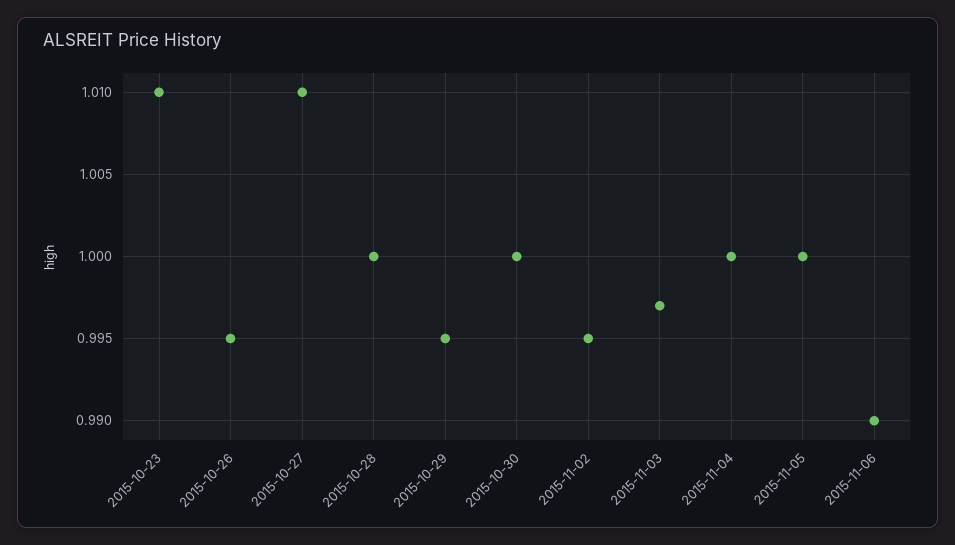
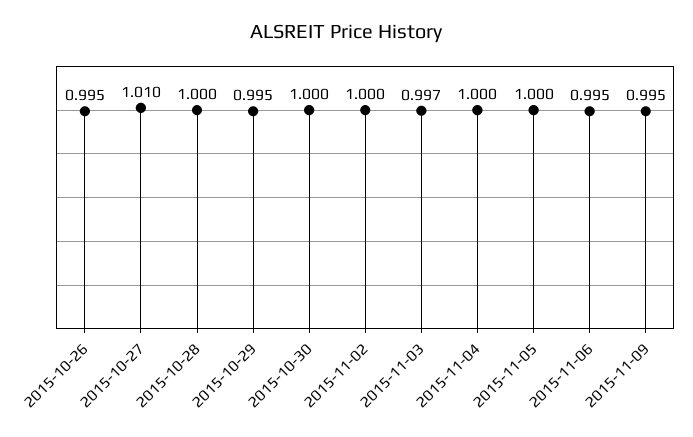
2015-10-23: 1.01 -> none
2015-11-02: 0.995 -> 1
2015-11-06: 0.99 -> 0.995
2015-11-09: none -> 0.995

